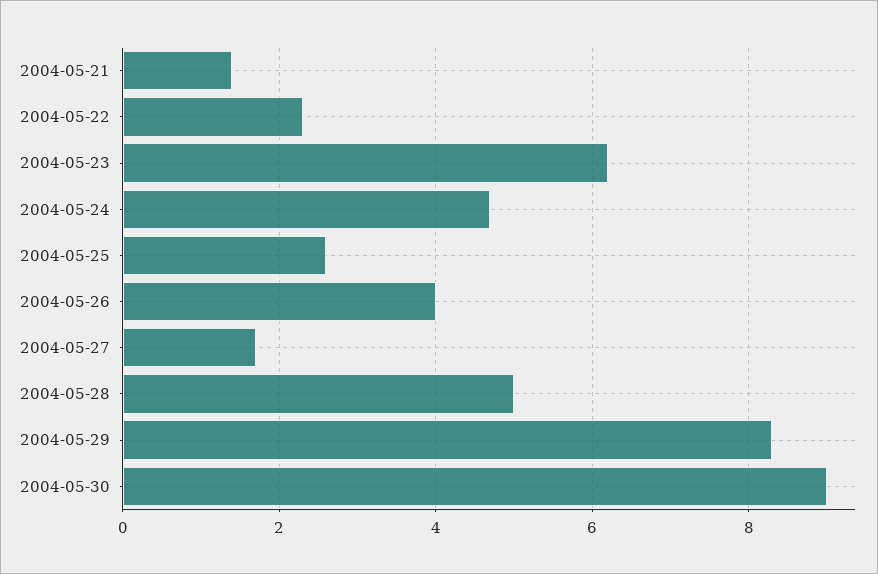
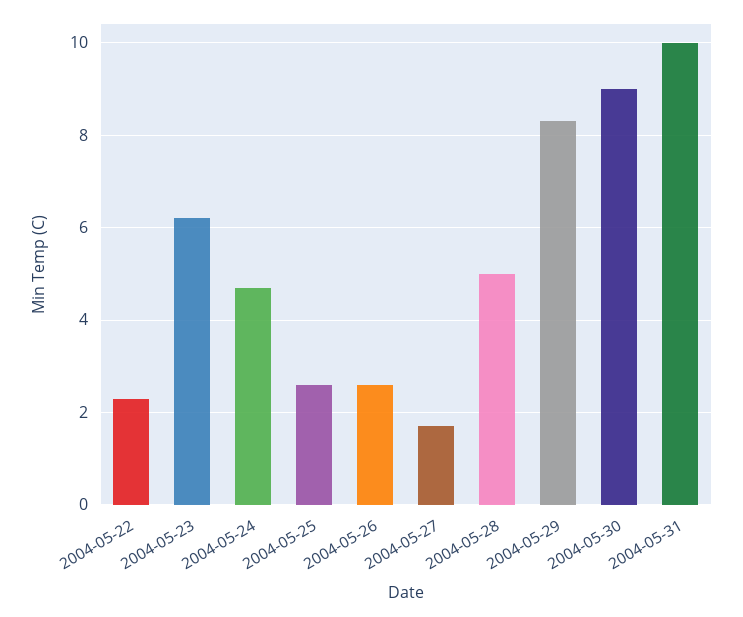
2004-05-21: 1.5 -> none
2004-05-26: 4 -> 2.5
2004-05-31: none -> 10

